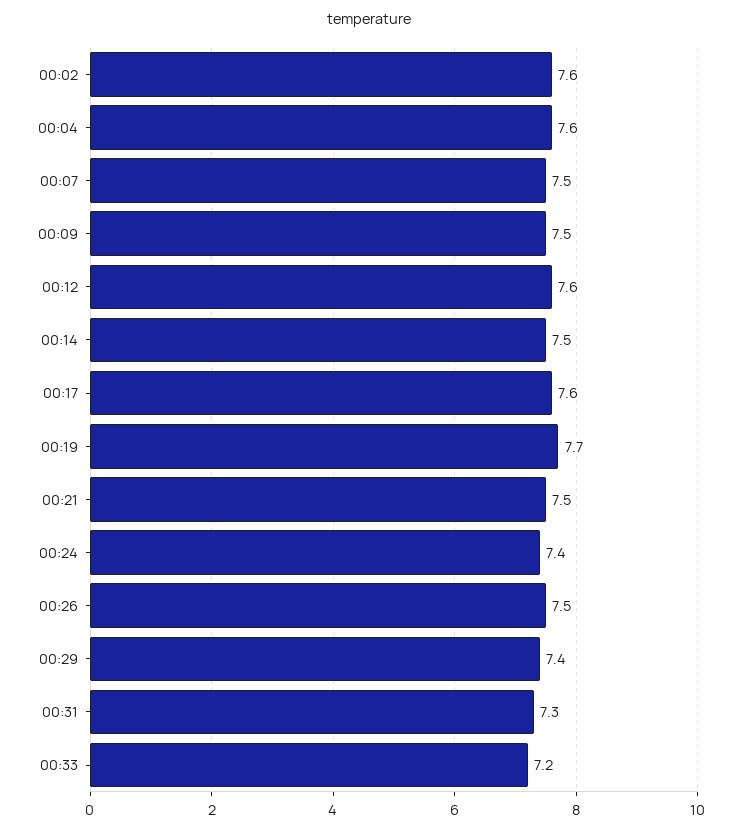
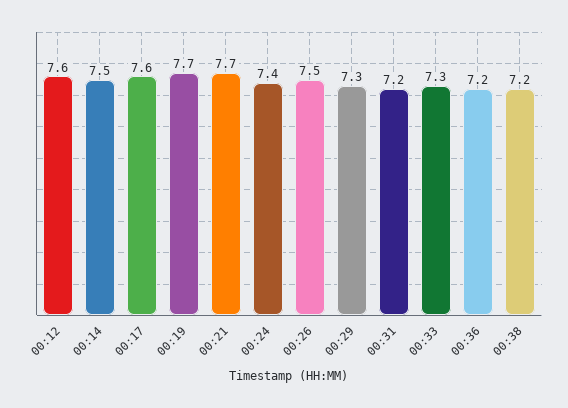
00:02: 7.6 -> none
00:04: 7.6 -> none
00:07: 7.5 -> none
00:09: 7.5 -> none
00:21: 7.5 -> 7.7
00:29: 7.4 -> 7.3
00:31: 7.3 -> 7.2
00:33: 7.2 -> 7.3
00:36: none -> 7.2
00:38: none -> 7.2

